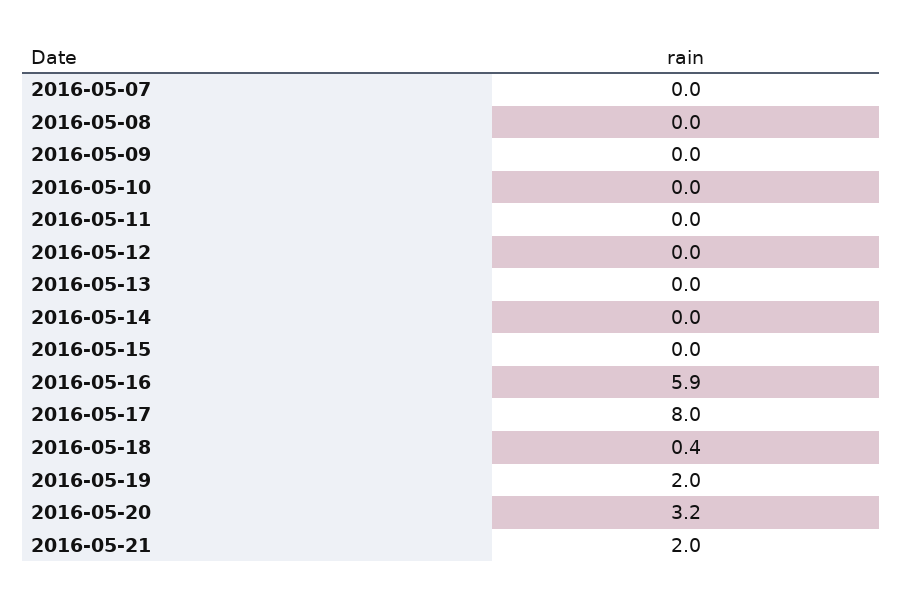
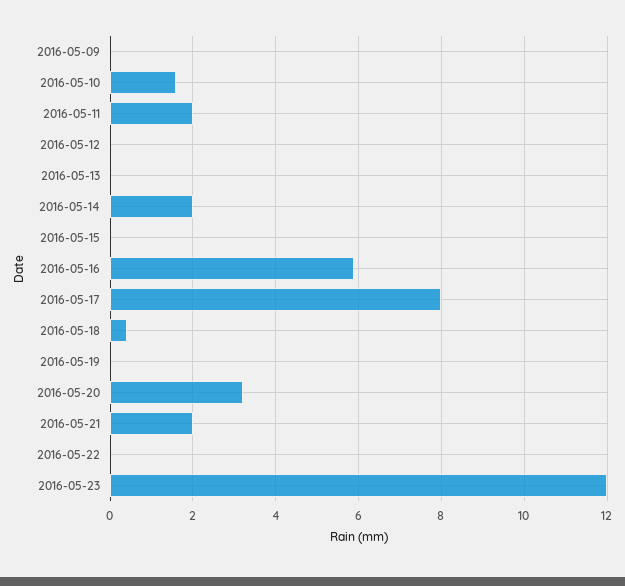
2016-05-07: 0 -> none
2016-05-08: 0 -> none
2016-05-10: 0 -> 1.5
2016-05-11: 0 -> 2
2016-05-14: 0 -> 2
2016-05-19: 2 -> 0
2016-05-22: none -> 0
2016-05-23: none -> 12

